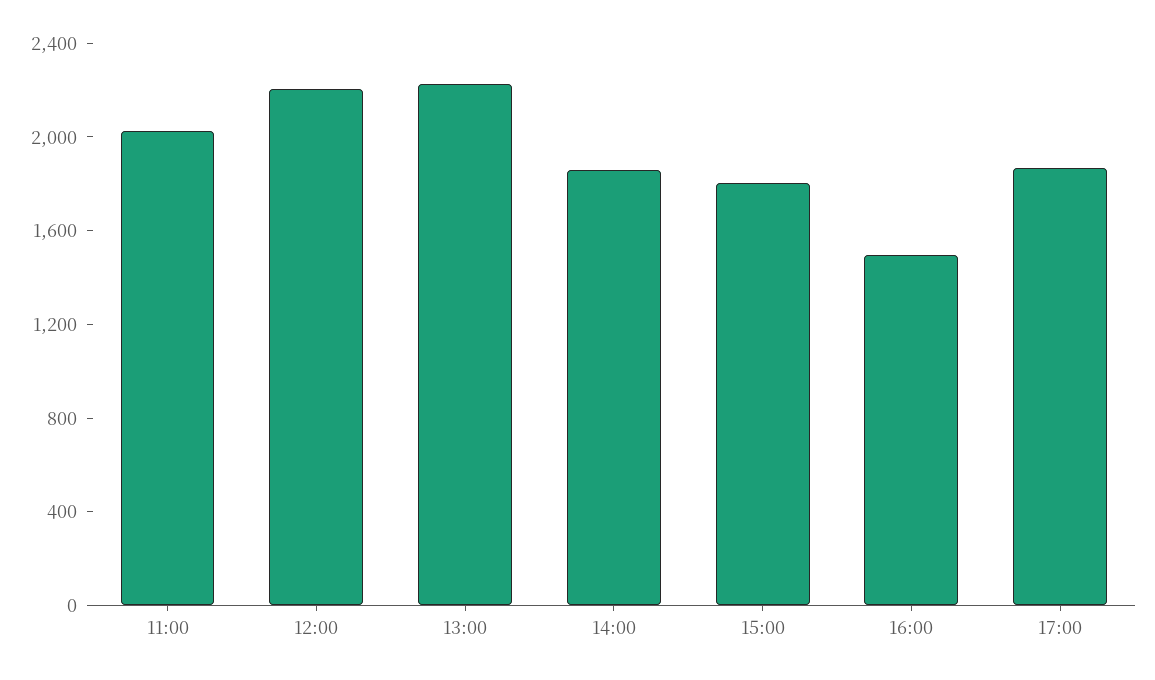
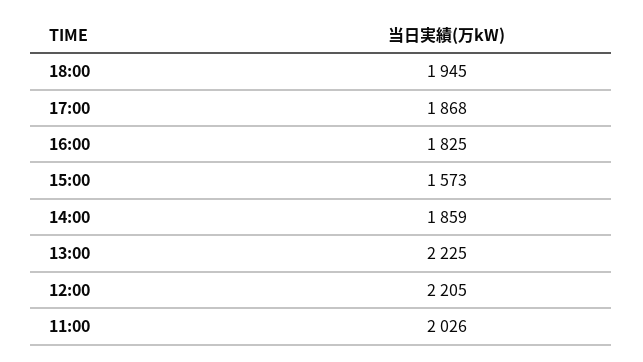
15:00: 1800 -> 1573
16:00: 1500 -> 1825
18:00: none -> 1945

